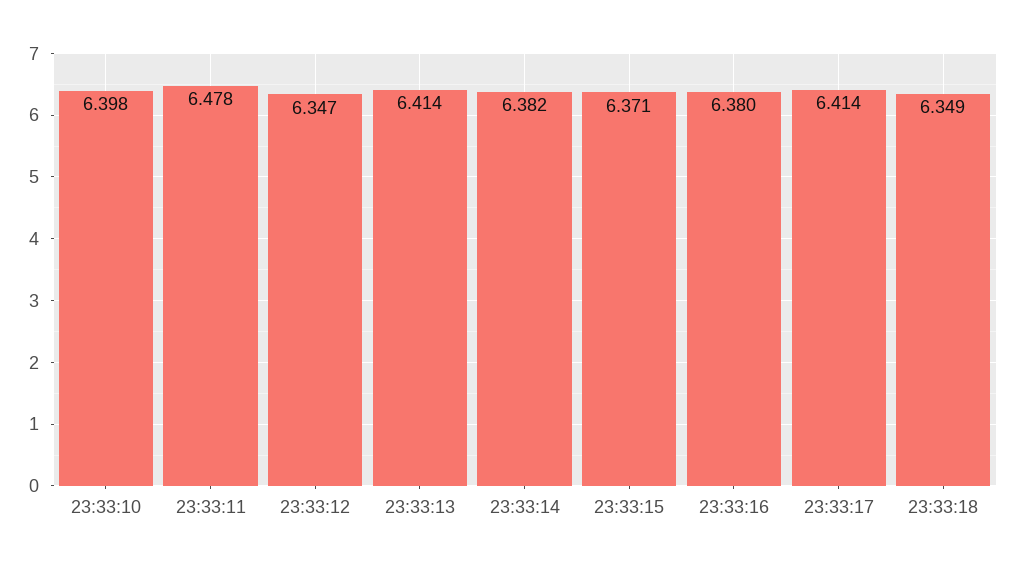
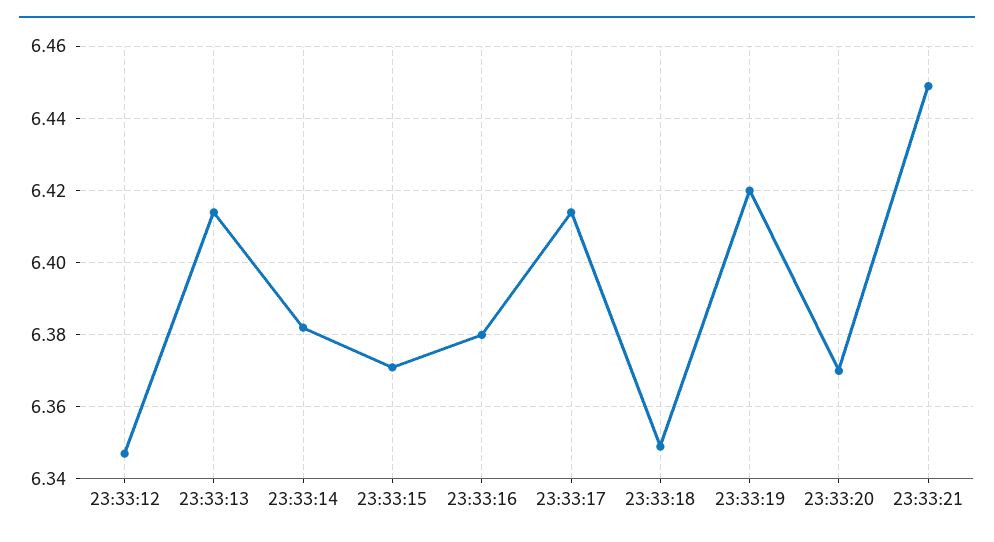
23:33:10: 6.398 -> none
23:33:11: 6.478 -> none
23:33:19: none -> 6.42
23:33:20: none -> 6.37
23:33:21: none -> 6.45

